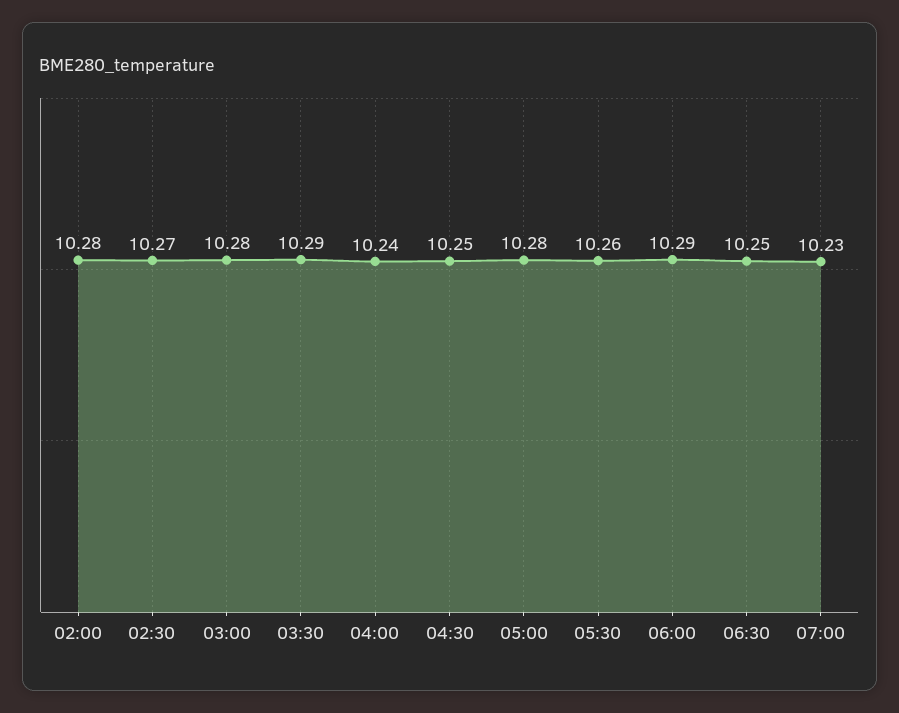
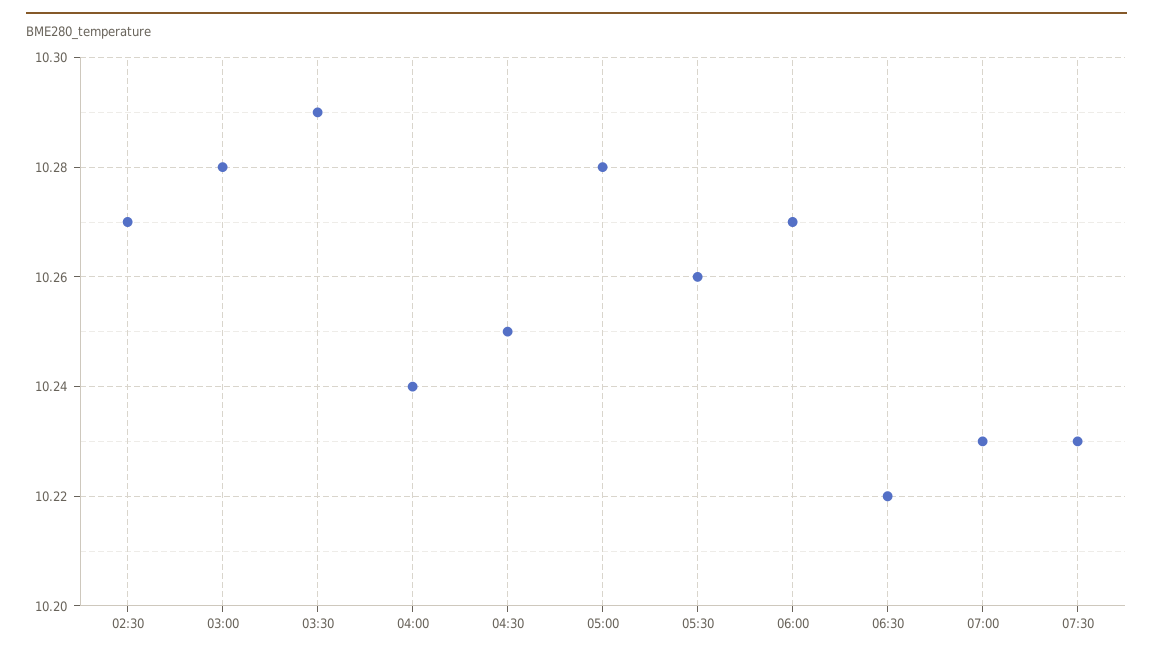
02:00: 10.28 -> none
06:00: 10.29 -> 10.27
06:30: 10.25 -> 10.22
07:30: none -> 10.23

